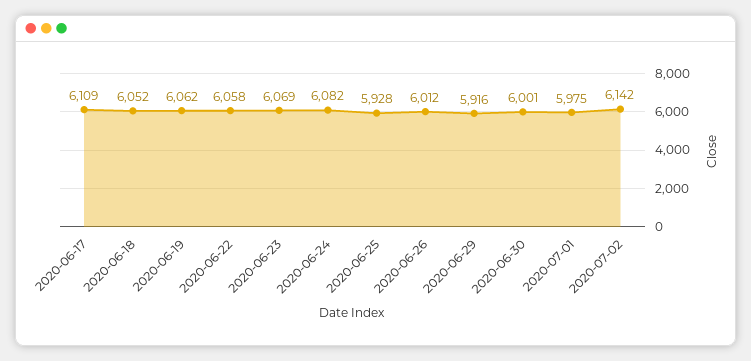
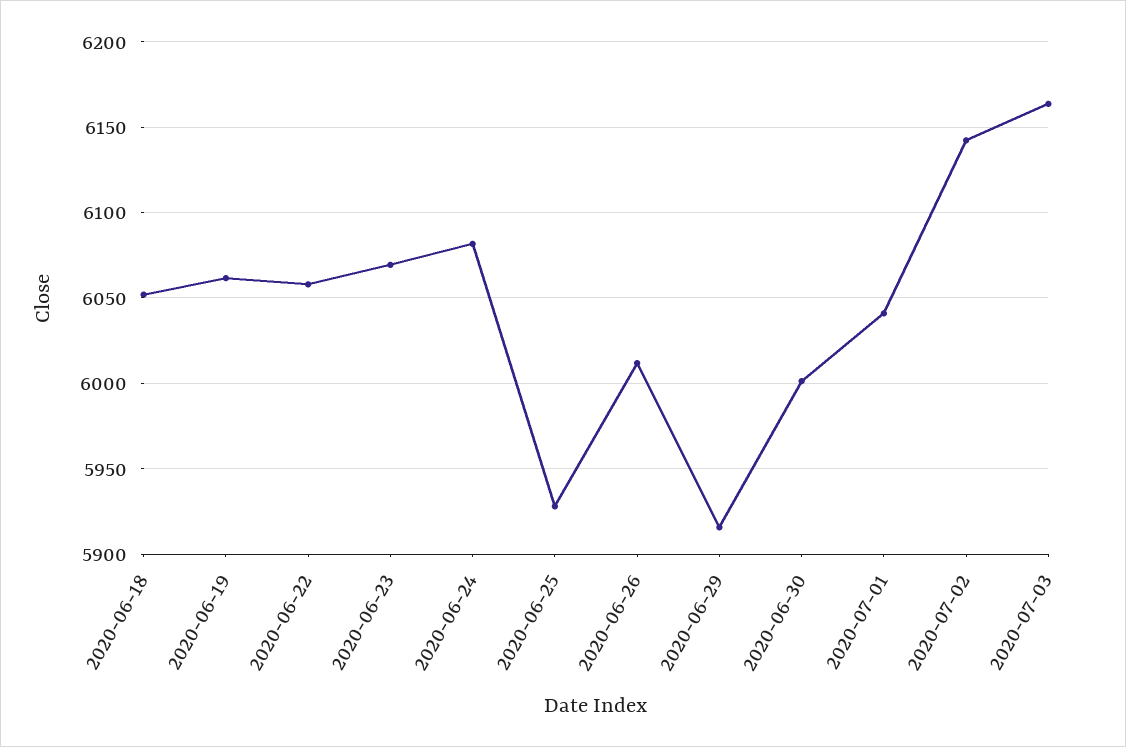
2020-06-17: 6109 -> none
2020-07-01: 5975 -> 6040
2020-07-03: none -> 6165

